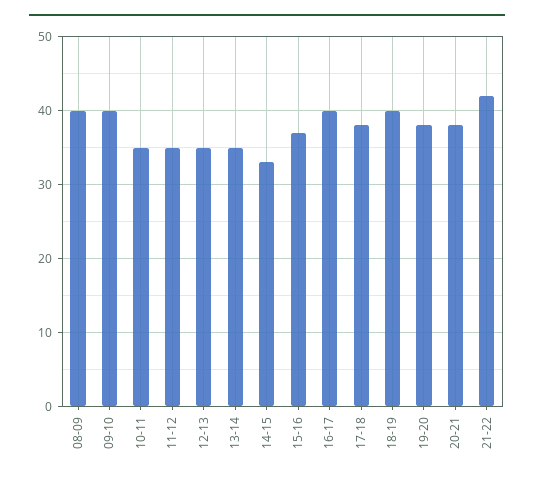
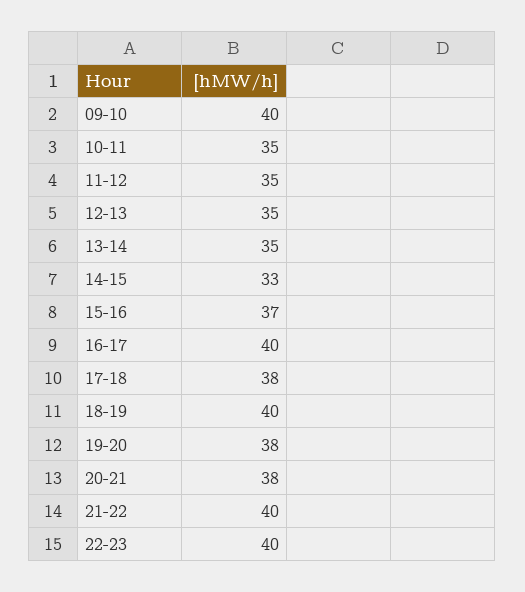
08-09: 40 -> none
21-22: 42 -> 40
22-23: none -> 40

